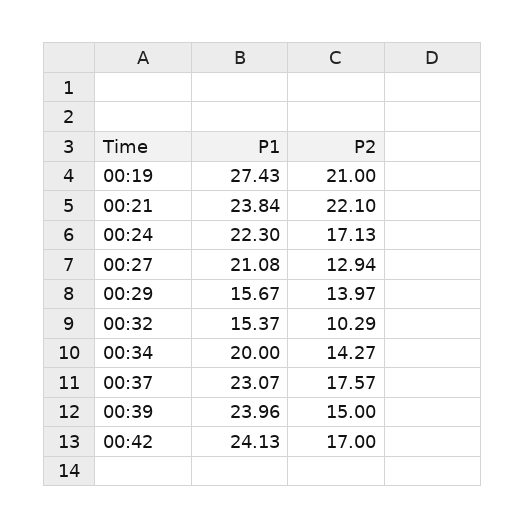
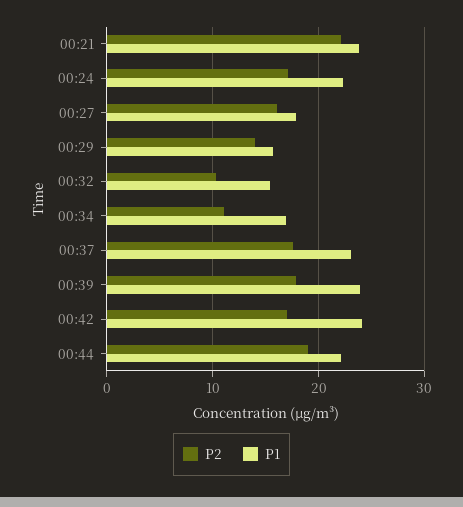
P1, 00:19: 27.43 -> none
P2, 00:19: 21 -> none
P1, 00:27: 21.08 -> 18
P2, 00:27: 12.94 -> 16
P1, 00:34: 20 -> 17
P2, 00:34: 14.27 -> 11
P2, 00:39: 15 -> 18
P2, 00:44: none -> 19
P1, 00:44: none -> 22

